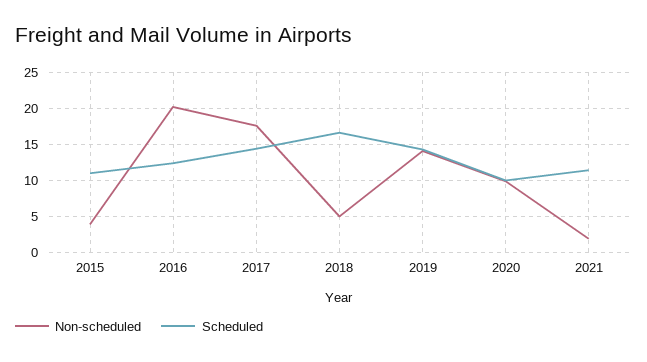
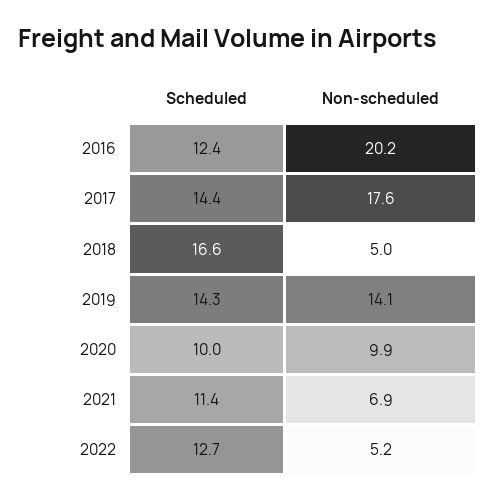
Non-scheduled, 2015: 4 -> none
Scheduled, 2015: 11 -> none
Non-scheduled, 2021: 2 -> 6.9
Scheduled, 2022: none -> 12.7
Non-scheduled, 2022: none -> 5.2

